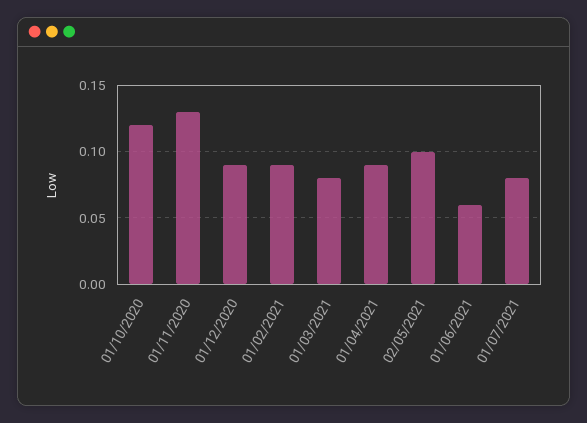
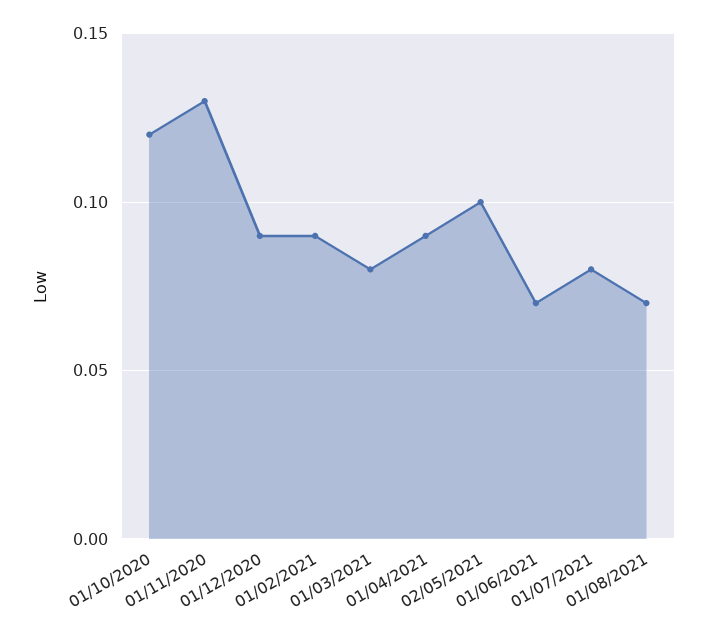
01/06/2021: 0.06 -> 0.07
01/08/2021: none -> 0.07

